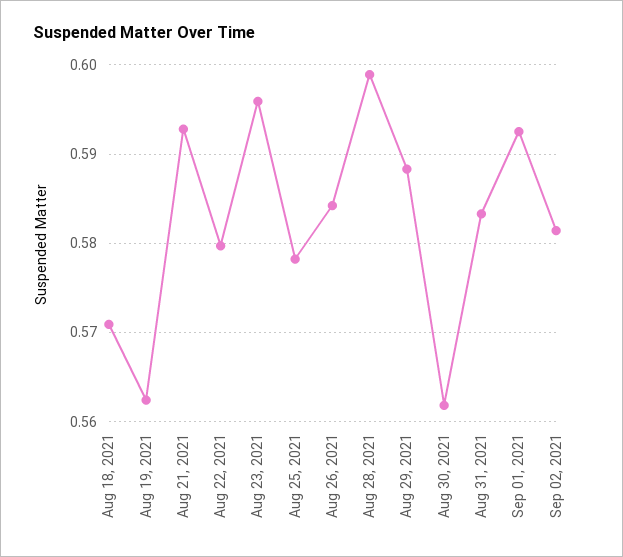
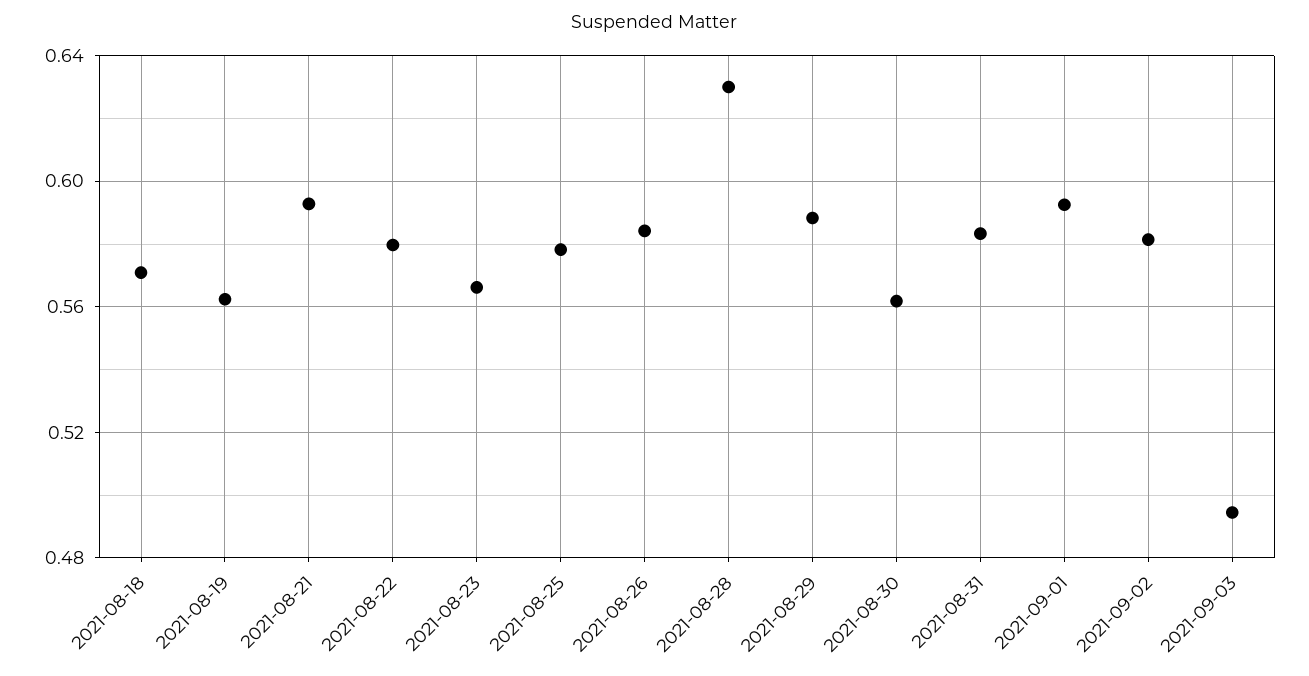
Aug 23, 2021: 0.596 -> 0.565
Aug 28, 2021: 0.599 -> 0.63
2021-09-03: none -> 0.495

